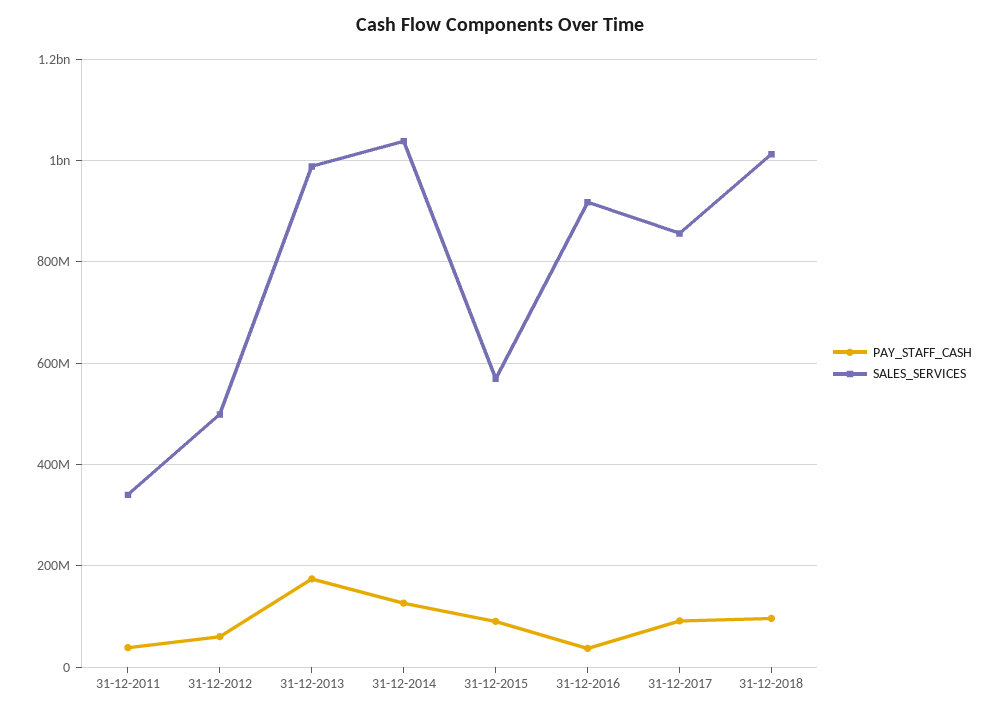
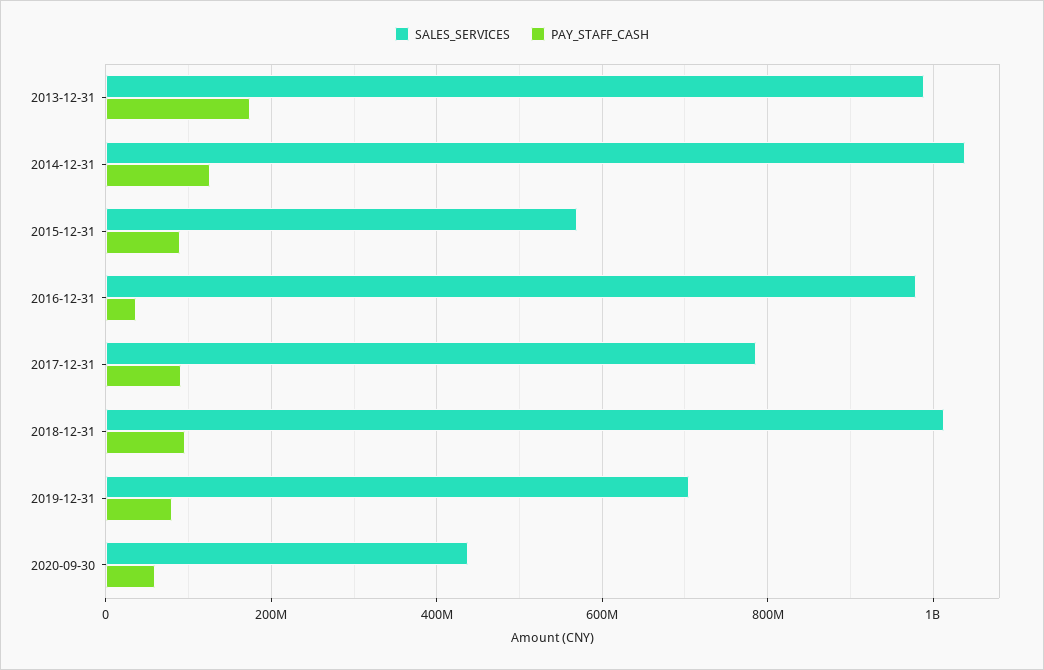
PAY_STAFF_CASH, 31-12-2011: 40000000 -> none
SALES_SERVICES, 31-12-2011: 340000000 -> none
PAY_STAFF_CASH, 31-12-2012: 60000000 -> none
SALES_SERVICES, 31-12-2012: 500000000 -> none
SALES_SERVICES, 31-12-2016: 920000000 -> 980000000
SALES_SERVICES, 31-12-2017: 860000000 -> 780000000
SALES_SERVICES, 2019-12-31: none -> 700000000
PAY_STAFF_CASH, 2019-12-31: none -> 80000000
SALES_SERVICES, 2020-09-30: none -> 440000000
PAY_STAFF_CASH, 2020-09-30: none -> 60000000

